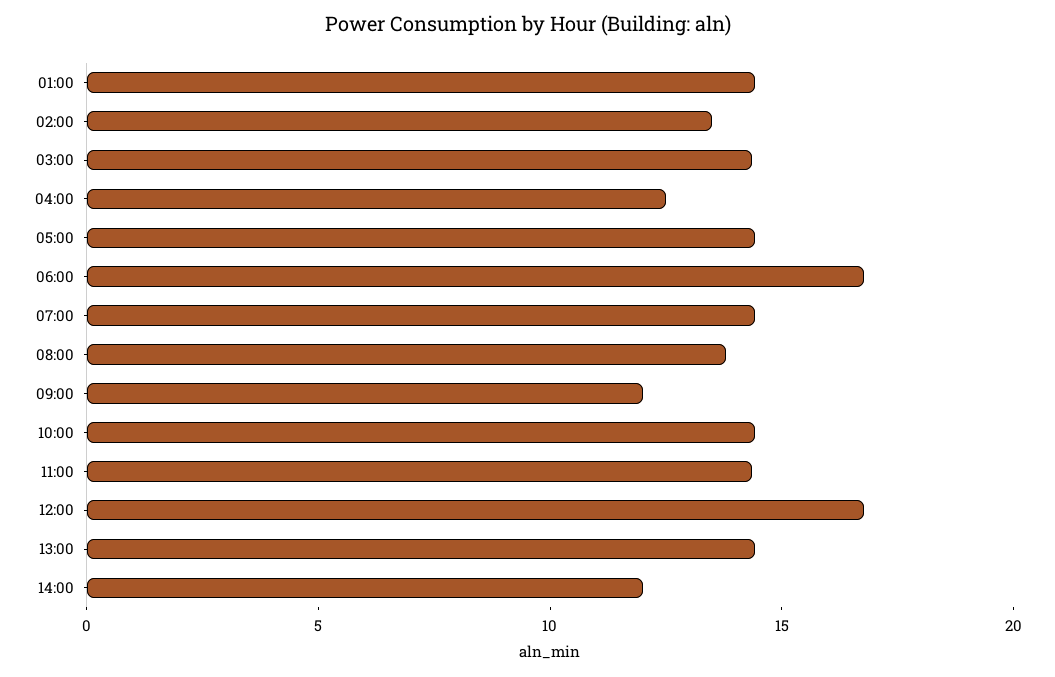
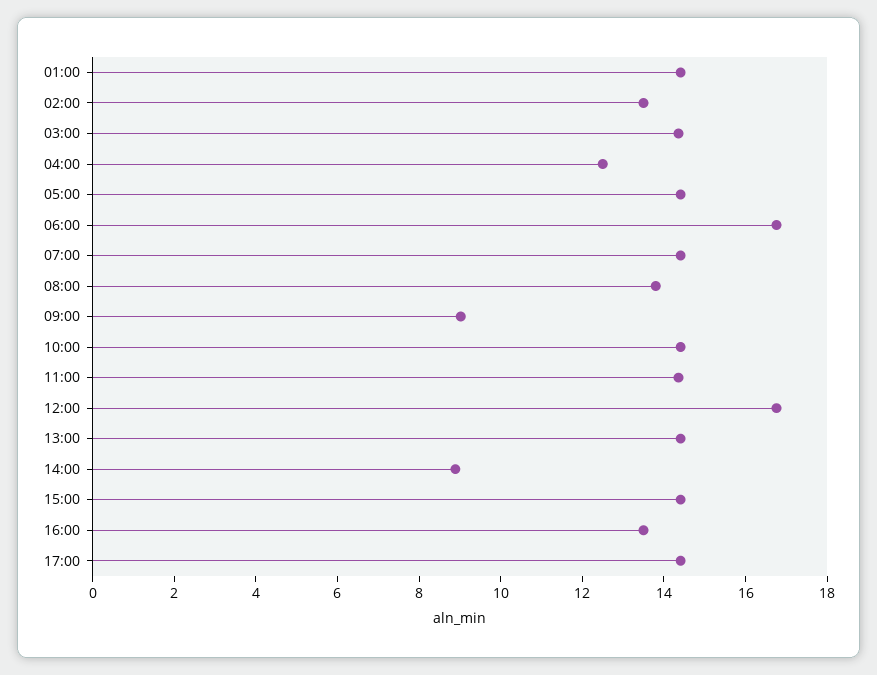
09:00: 12 -> 9
14:00: 12 -> 9
15:00: none -> 14.5
16:00: none -> 13.5
17:00: none -> 14.5

